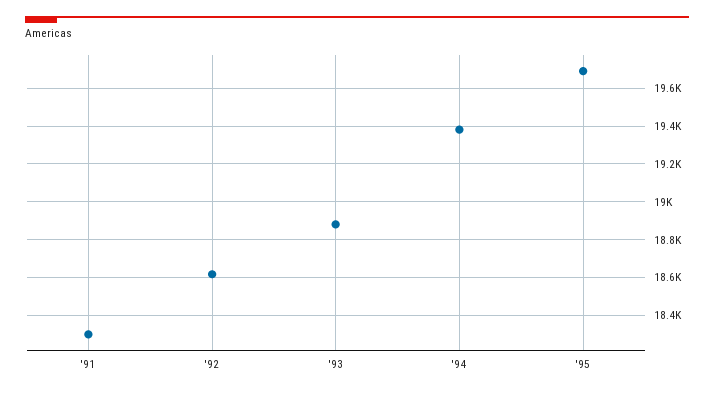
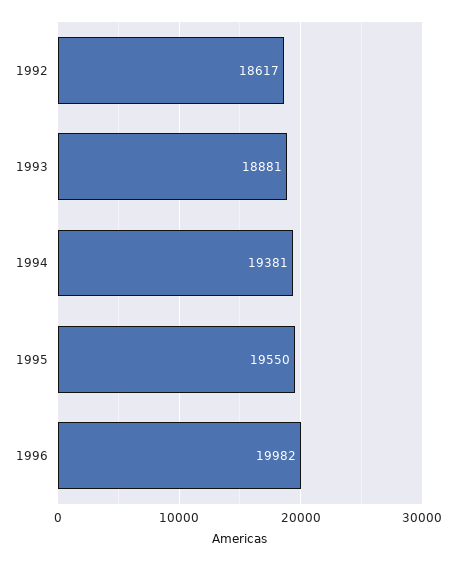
'91: 18300 -> none
'95: 19700 -> 19550
1996: none -> 19982

